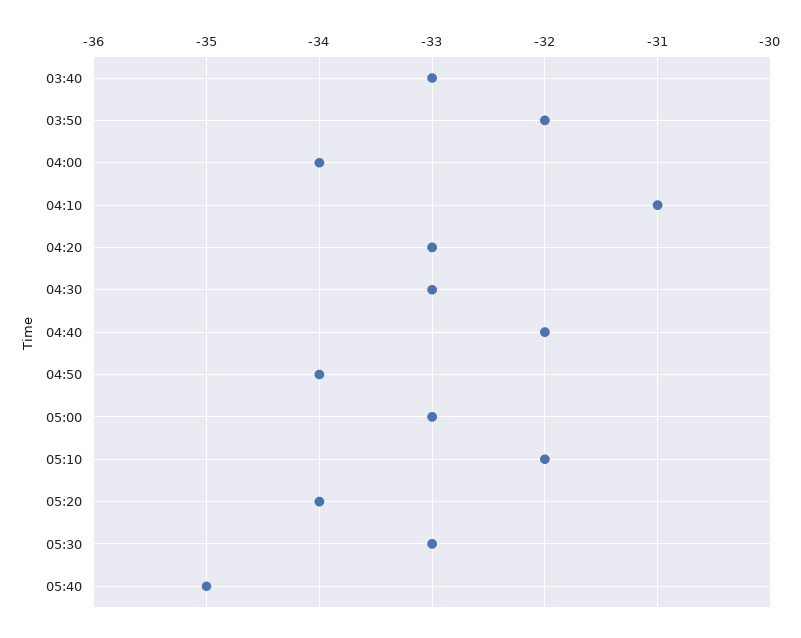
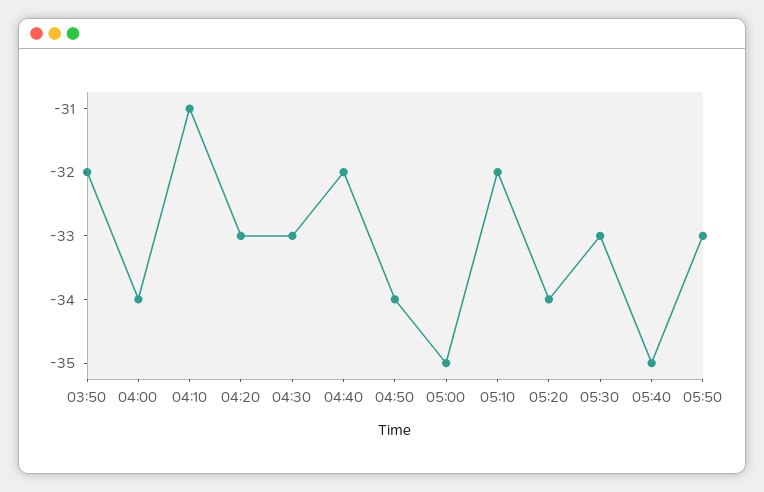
03:40: -33 -> none
05:00: -33 -> -35
05:50: none -> -33

